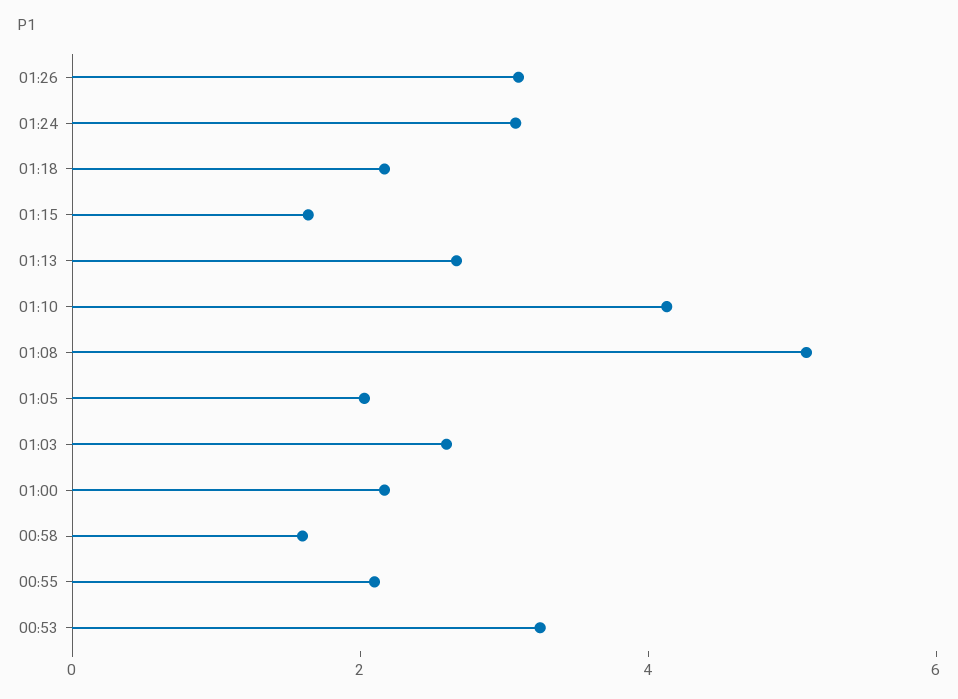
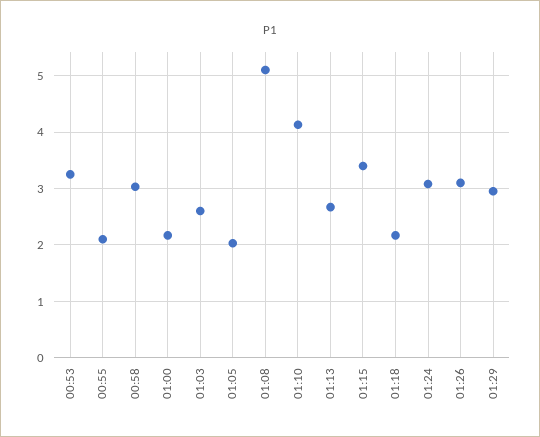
01:15: 1.5 -> 3.4
00:58: 1.5 -> 3
01:29: none -> 3

